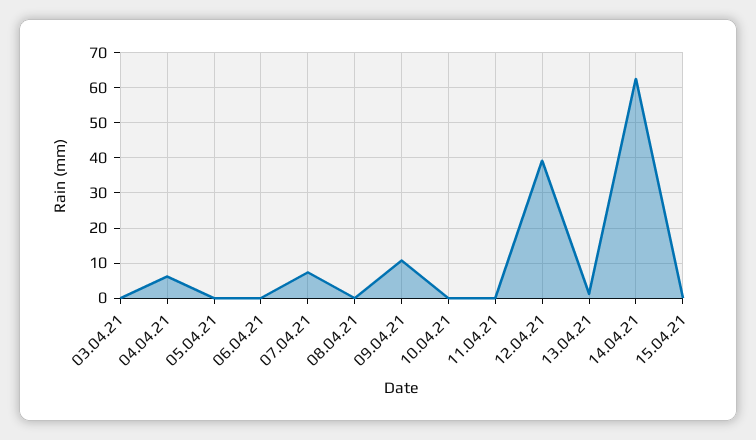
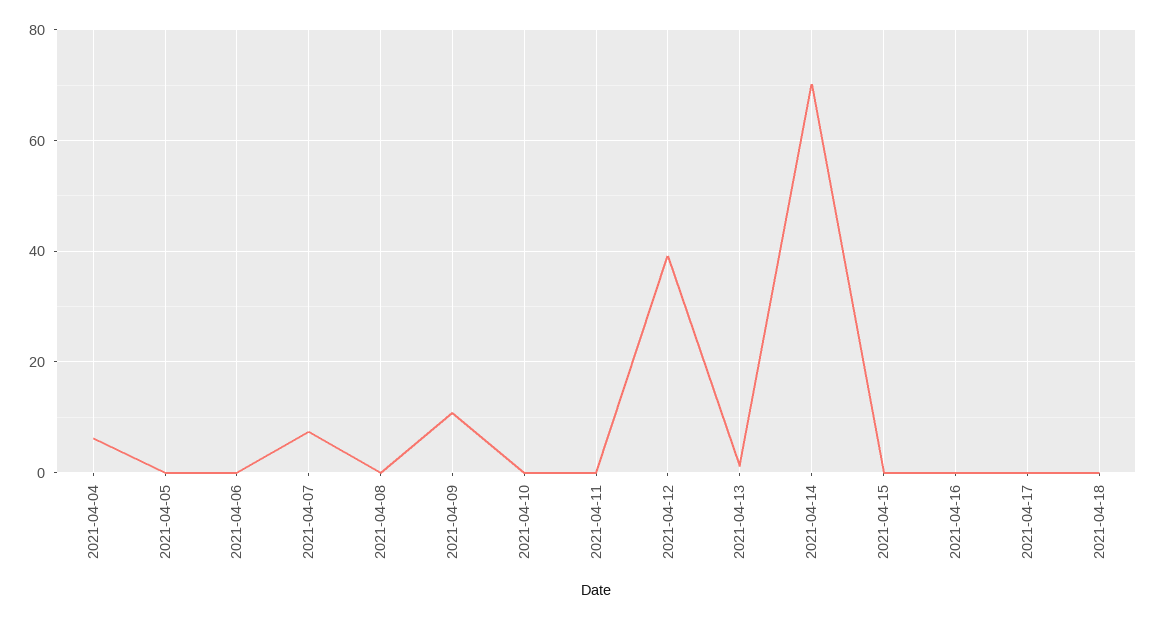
03.04.21: 0 -> none
14.04.21: 62 -> 70
2021-04-16: none -> 0
2021-04-17: none -> 0
2021-04-18: none -> 0

